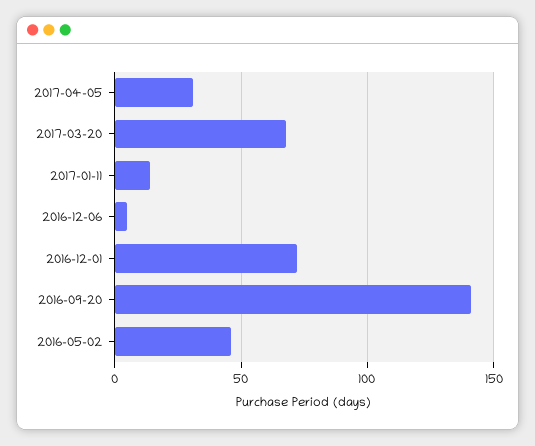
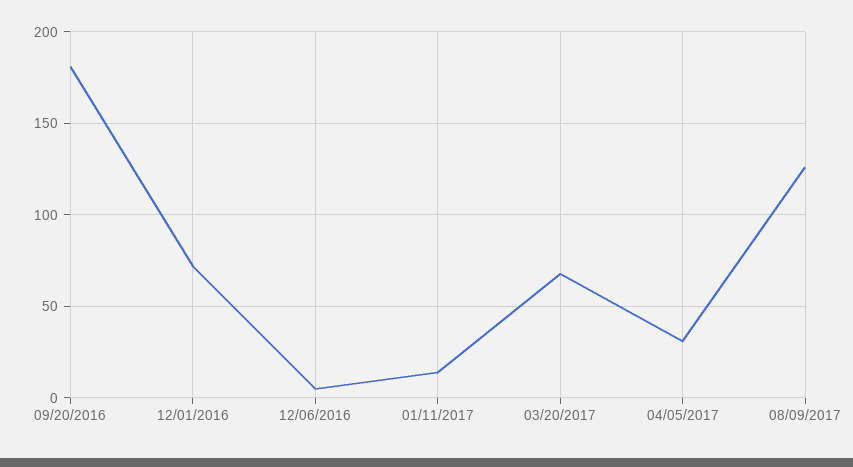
2016-09-20: 140 -> 180
2016-05-02: 45 -> none
08/09/2017: none -> 125

